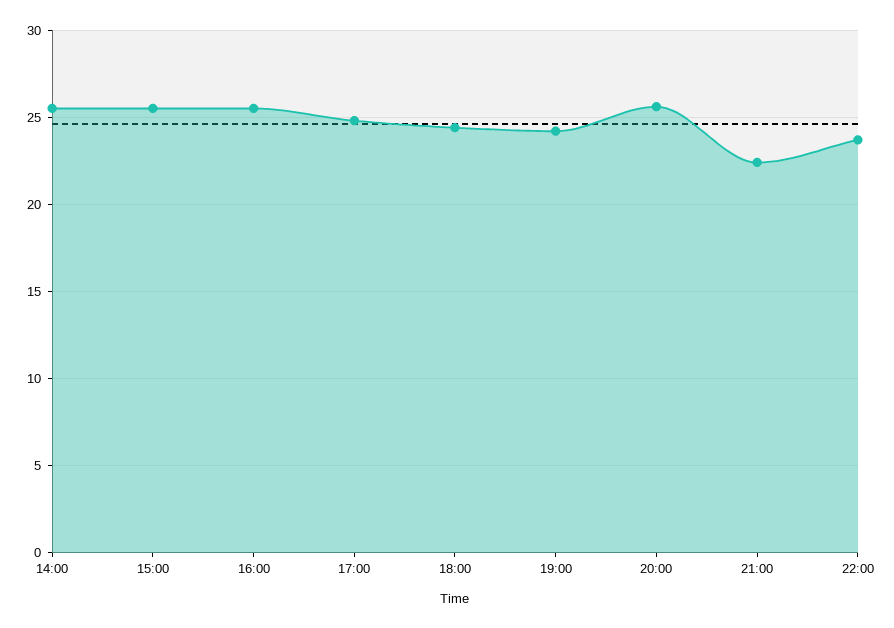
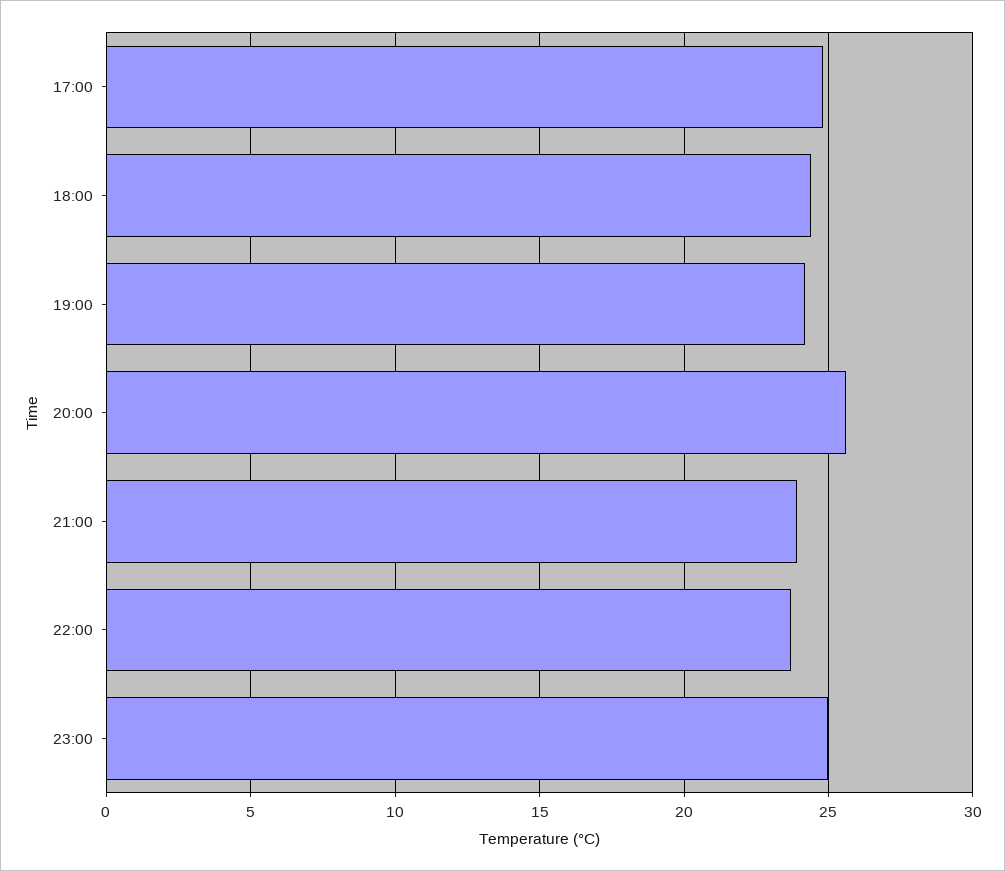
14:00: 25.5 -> none
15:00: 25.5 -> none
16:00: 25.5 -> none
21:00: 22.5 -> 24
23:00: none -> 25

